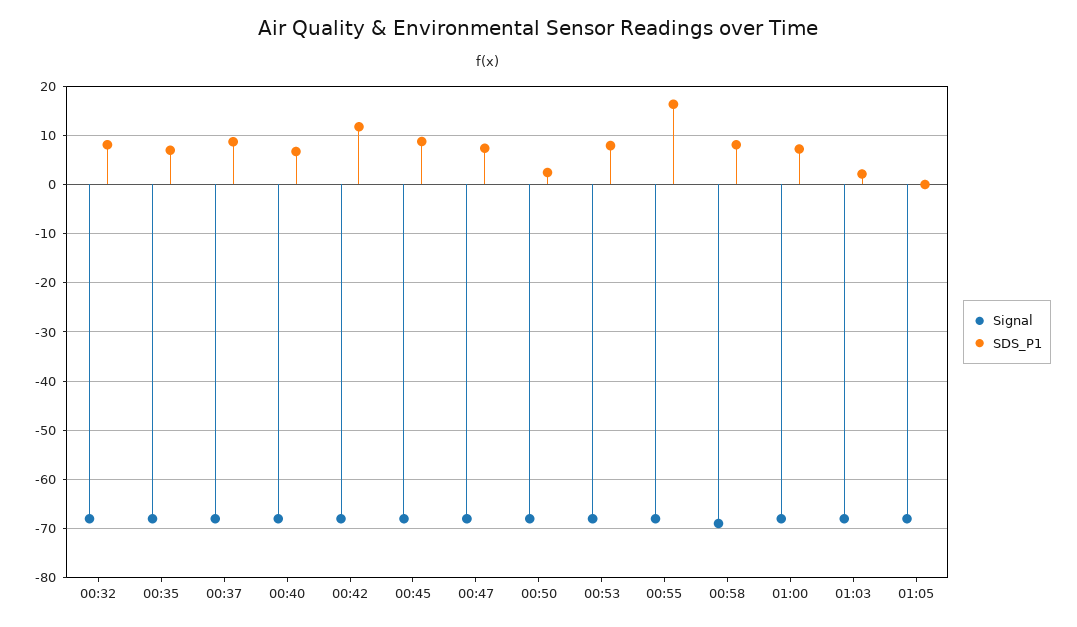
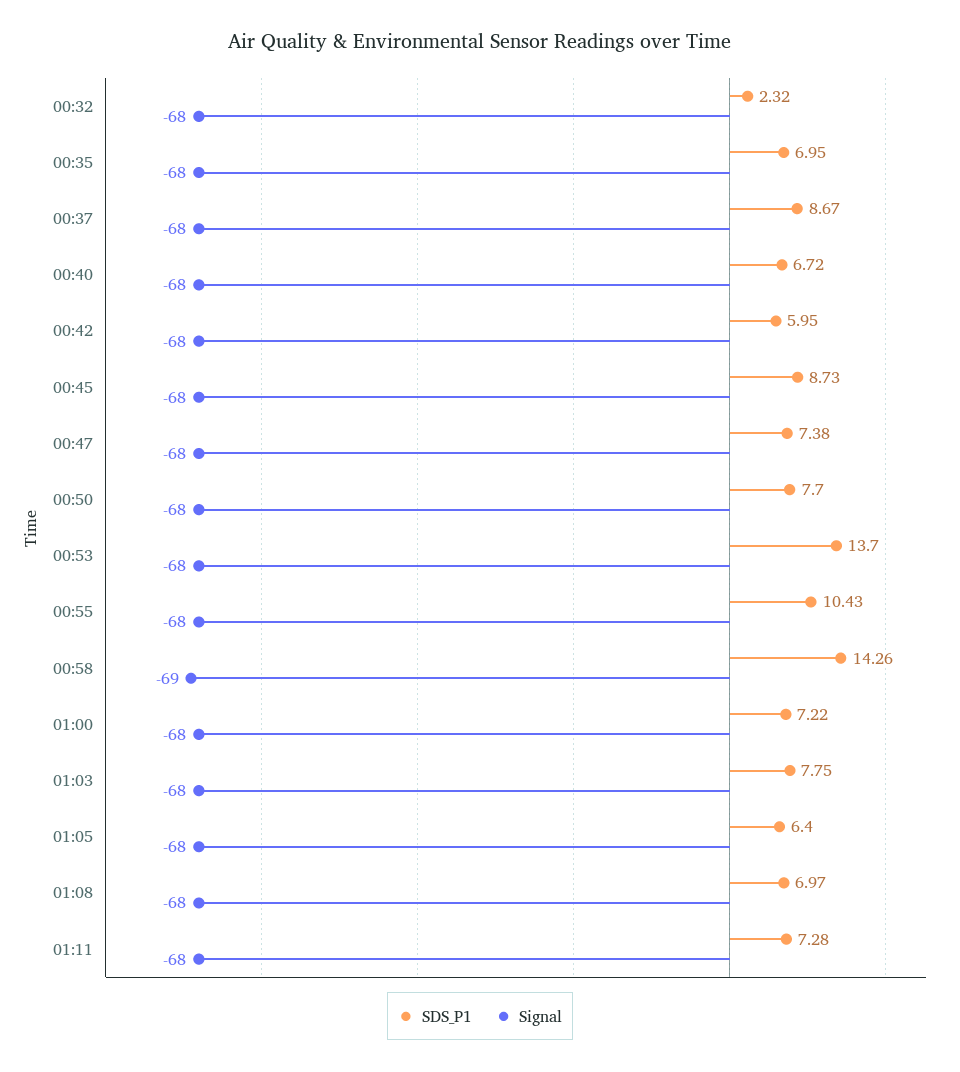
SDS_P1, 00:32: 8 -> 2.32
SDS_P1, 00:42: 12 -> 5.95
SDS_P1, 00:50: 2 -> 7.7
SDS_P1, 00:53: 8 -> 13.7
SDS_P1, 00:55: 16 -> 10.43
SDS_P1, 00:58: 8 -> 14.26
SDS_P1, 01:03: 2 -> 7.75
SDS_P1, 01:05: 0 -> 6.4
SDS_P1, 01:08: none -> 6.97
Signal, 01:08: none -> -68
SDS_P1, 01:11: none -> 7.28
Signal, 01:11: none -> -68

